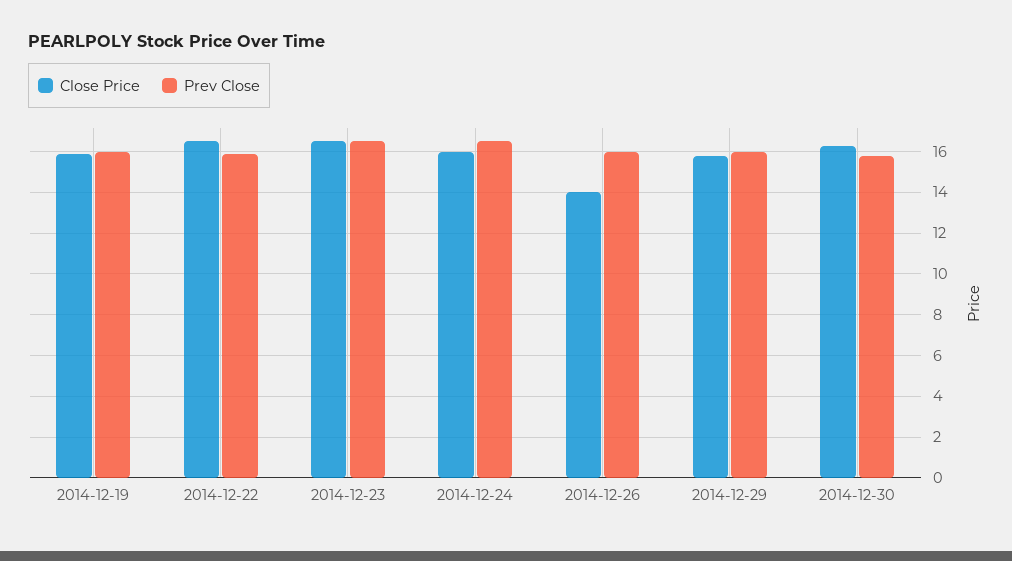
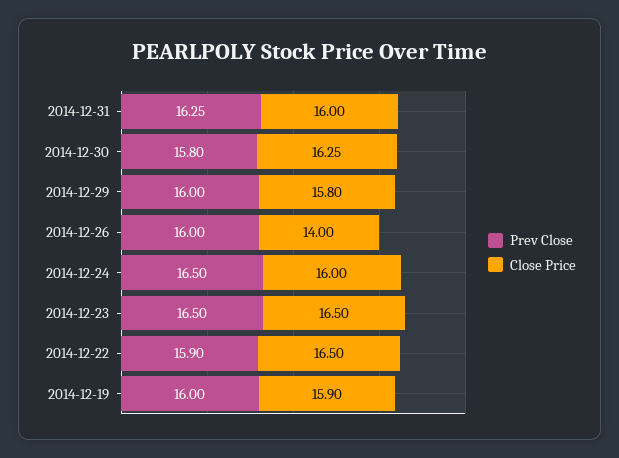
Prev Close, 2014-12-31: none -> 16.25
Close Price, 2014-12-31: none -> 16

